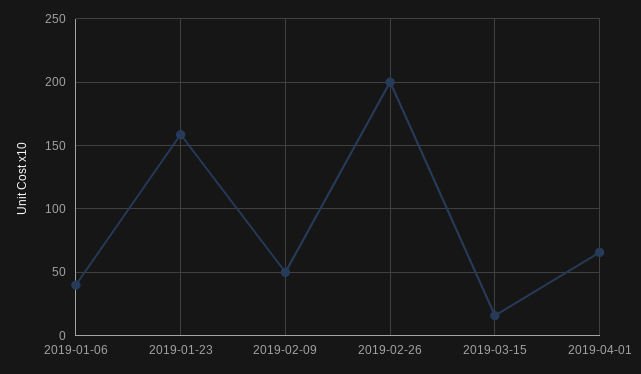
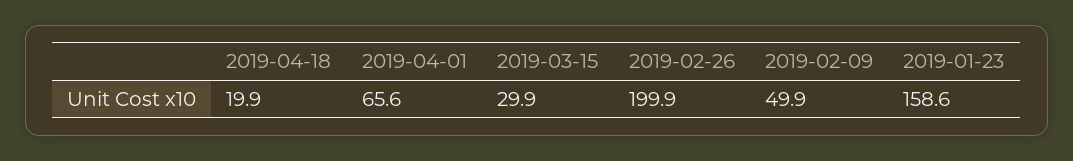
2019-01-06: 40 -> none
2019-03-15: 15 -> 29.9
2019-04-18: none -> 19.9

